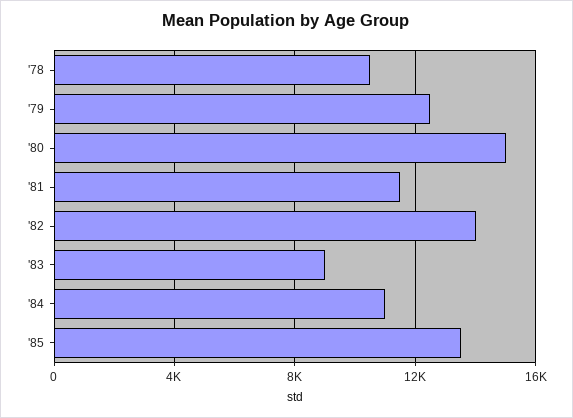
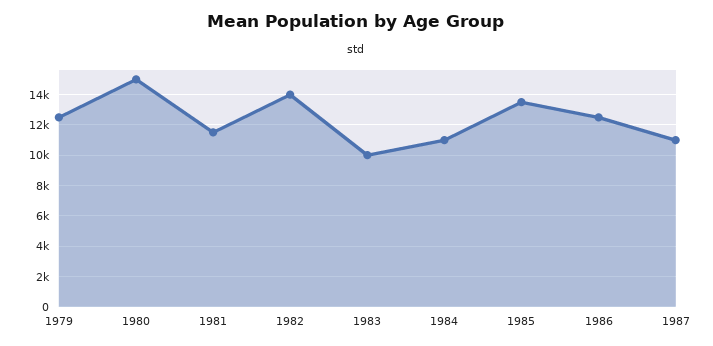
'78: 10500 -> none
'83: 9000 -> 10000
1986: none -> 12500
1987: none -> 11000

